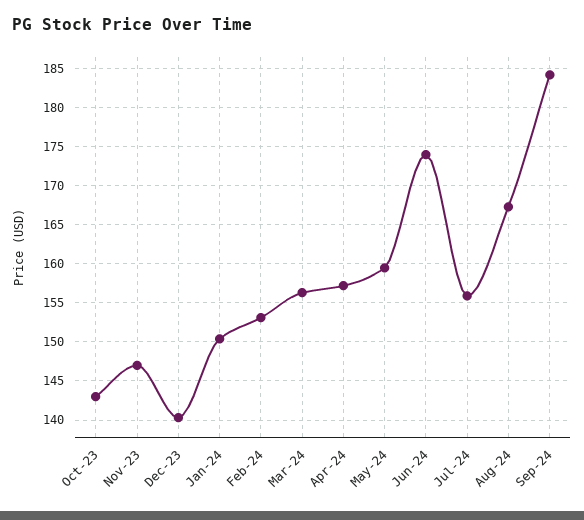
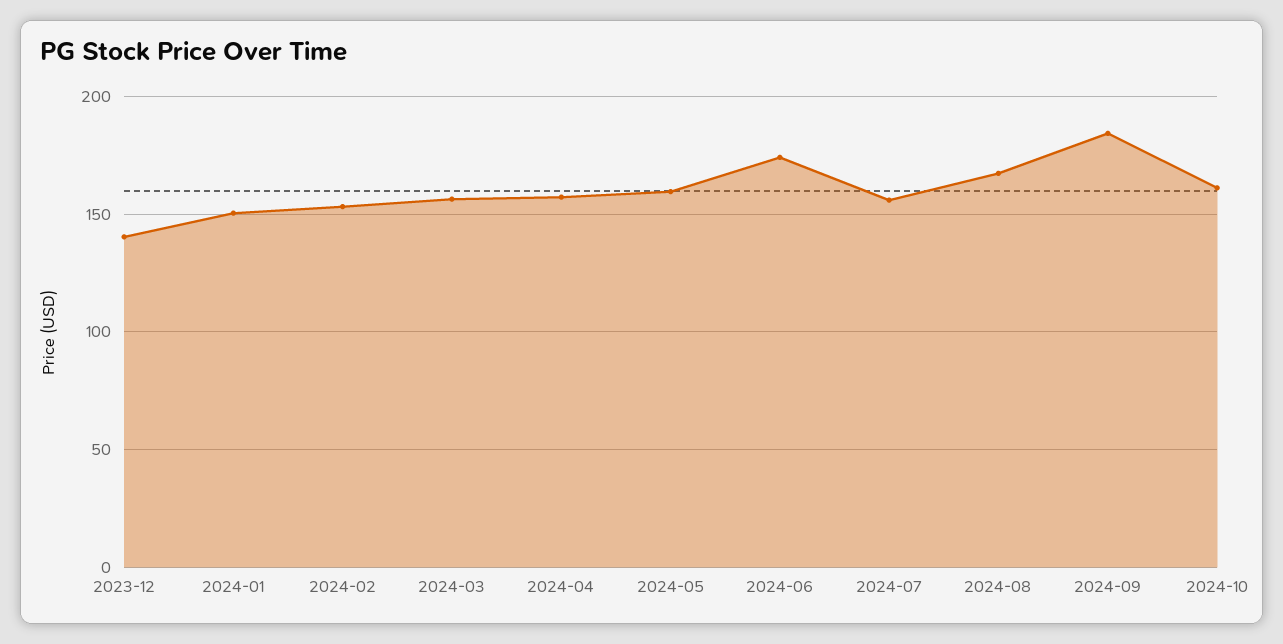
Oct-23: 143 -> none
Nov-23: 147 -> none
2024-10: none -> 160

